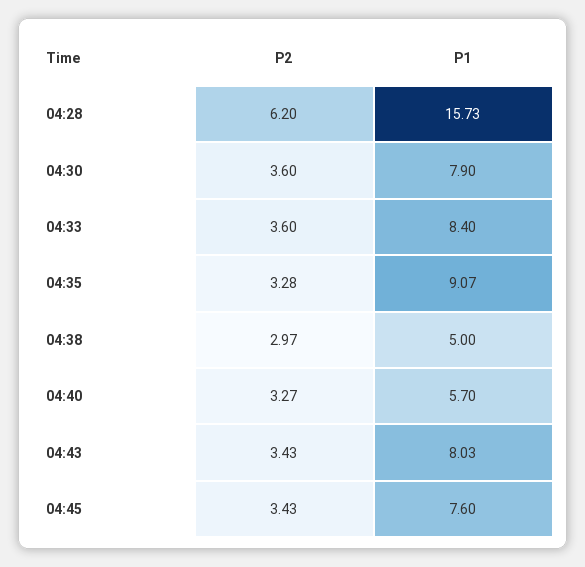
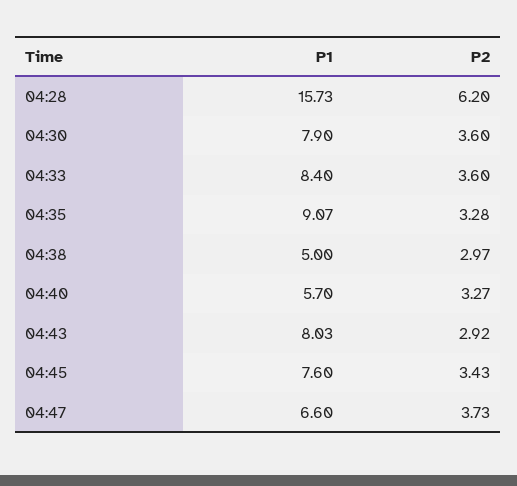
P2, 04:43: 3.43 -> 2.92
P1, 04:47: none -> 6.6
P2, 04:47: none -> 3.73

